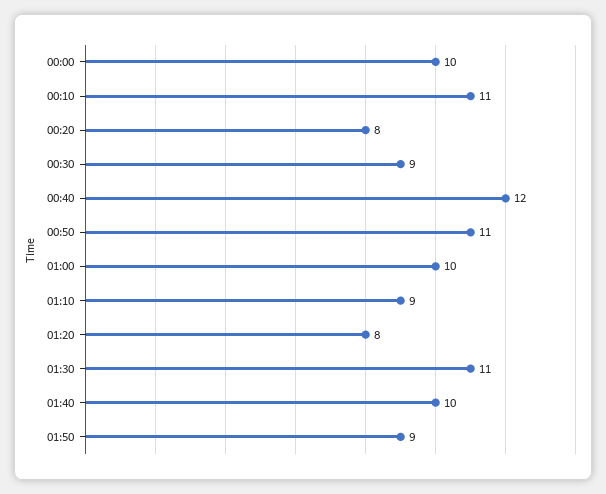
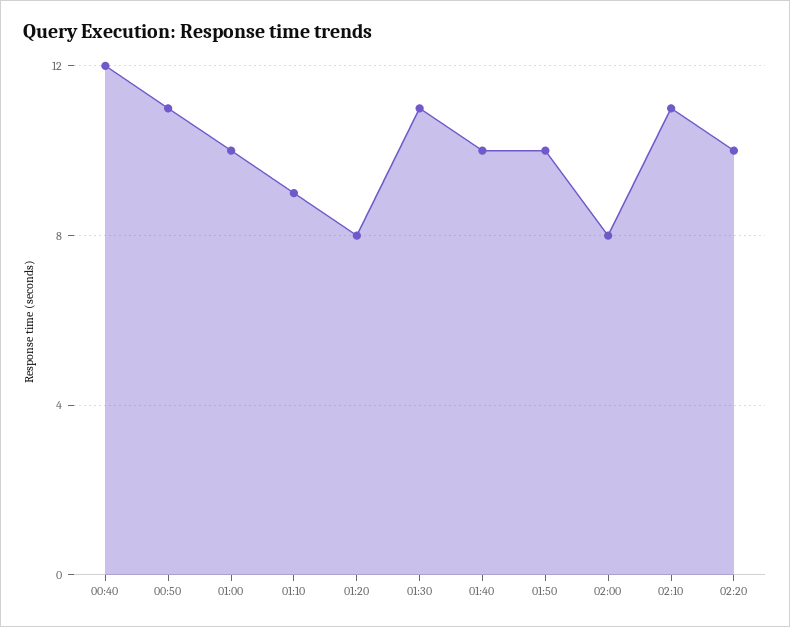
00:00: 10 -> none
00:10: 11 -> none
00:20: 8 -> none
00:30: 9 -> none
01:50: 9 -> 10
02:00: none -> 8
02:10: none -> 11
02:20: none -> 10

